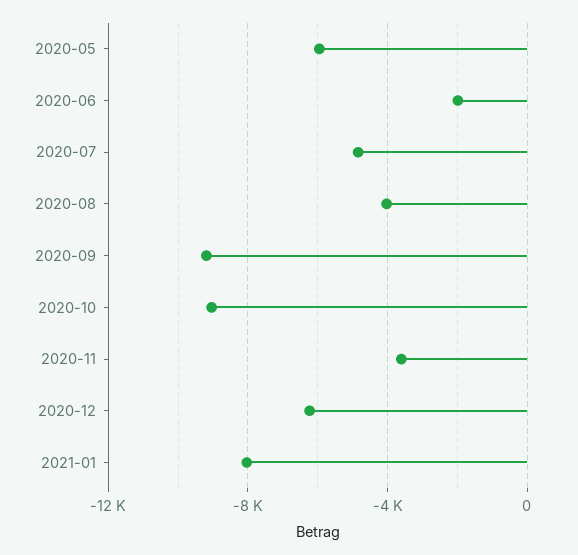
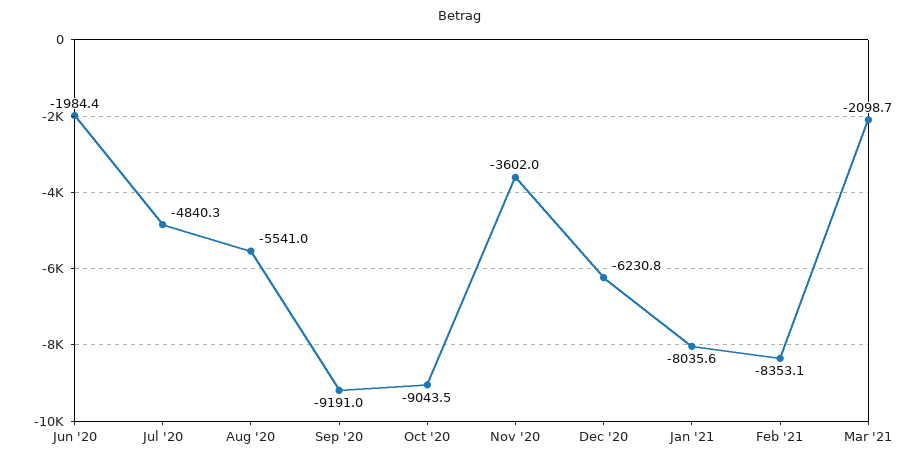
2020-05: -6000 -> none
2020-08: -4000 -> -5541
Feb '21: none -> -8353.1
Mar '21: none -> -2098.7

